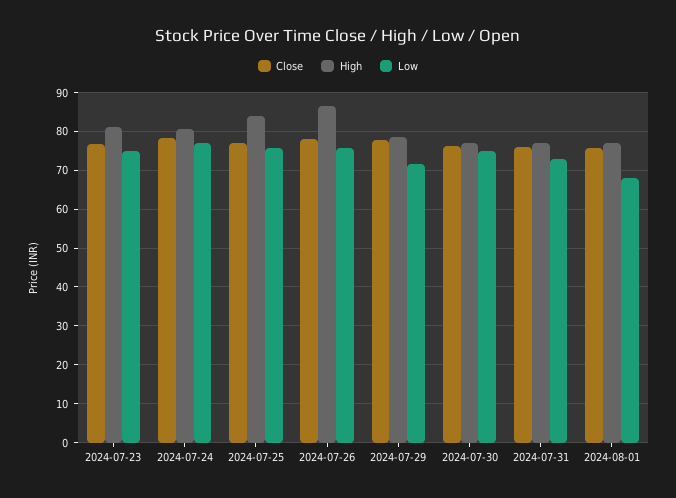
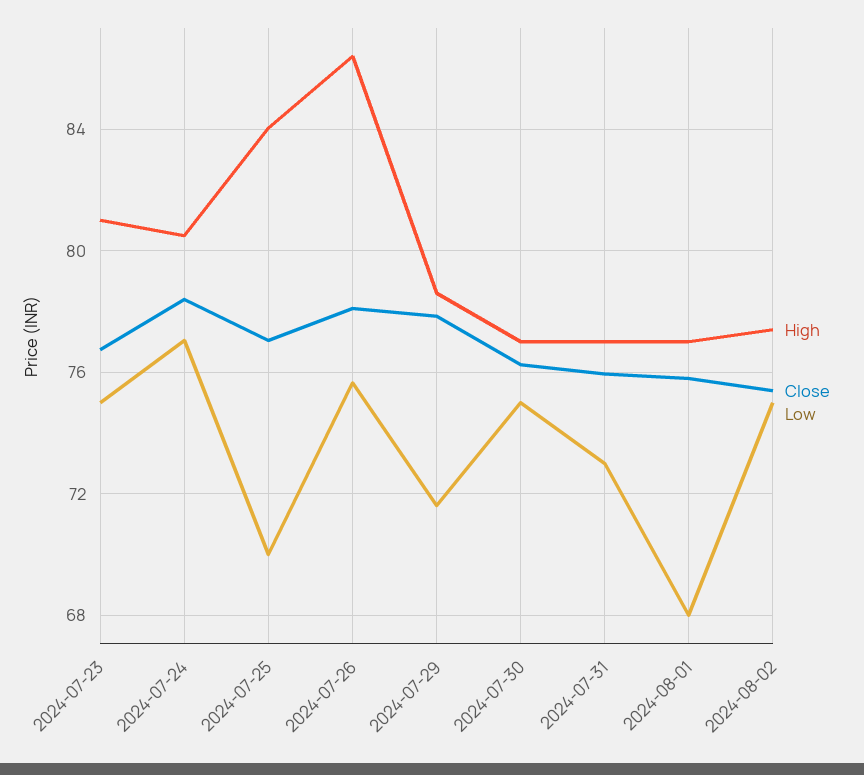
Low, 2024-07-25: 76 -> 70
High, 2024-08-02: none -> 77.5
Close, 2024-08-02: none -> 75.5
Low, 2024-08-02: none -> 75

